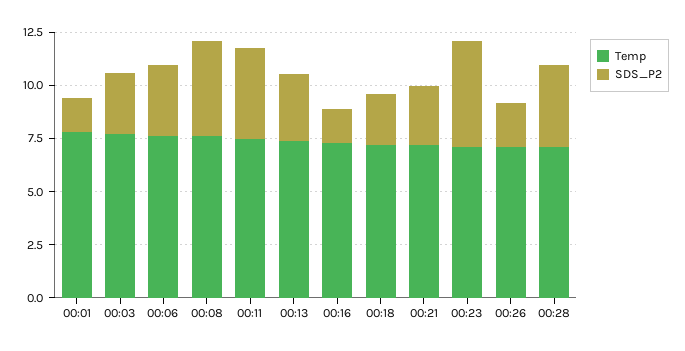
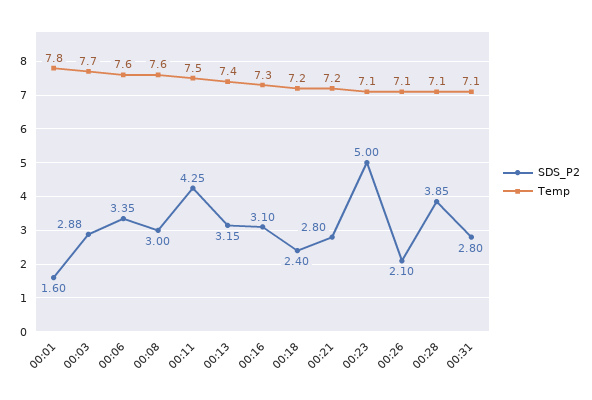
SDS_P2, 00:08: 4.5 -> 3
SDS_P2, 00:16: 1.5 -> 3.1
SDS_P2, 00:31: none -> 2.8
Temp, 00:31: none -> 7.1

